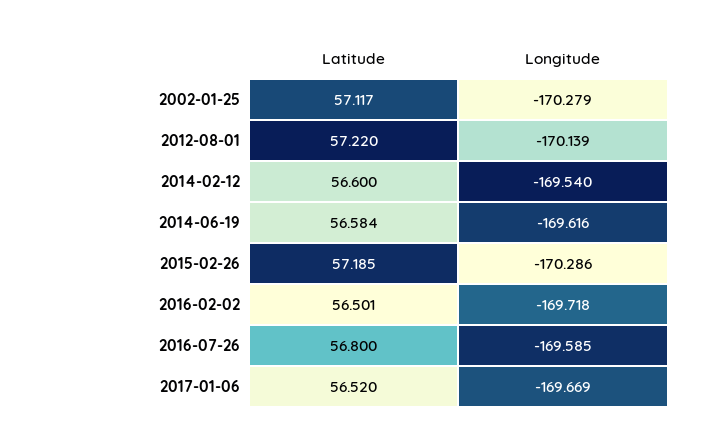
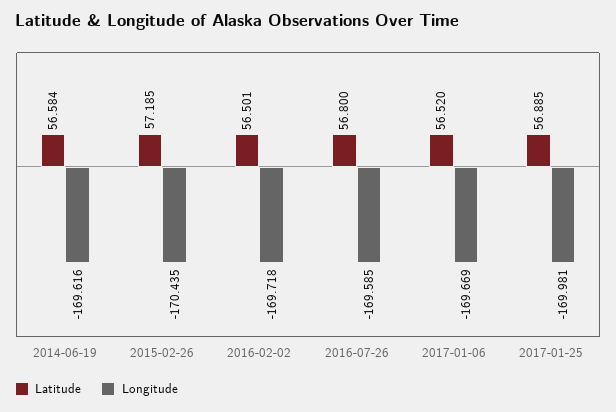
Latitude, 2002-01-25: 57.117 -> none
Longitude, 2002-01-25: -170.279 -> none
Latitude, 2012-08-01: 57.22 -> none
Longitude, 2012-08-01: -170.139 -> none
Latitude, 2014-02-12: 56.6 -> none
Longitude, 2014-02-12: -169.54 -> none
Longitude, 2015-02-26: -170.286 -> -170.435
Latitude, 2017-01-25: none -> 56.885
Longitude, 2017-01-25: none -> -169.981

